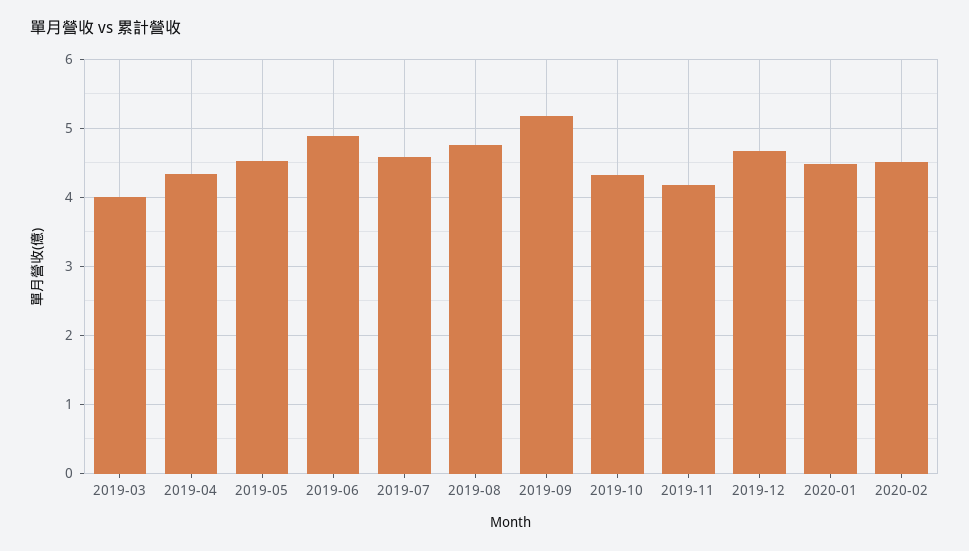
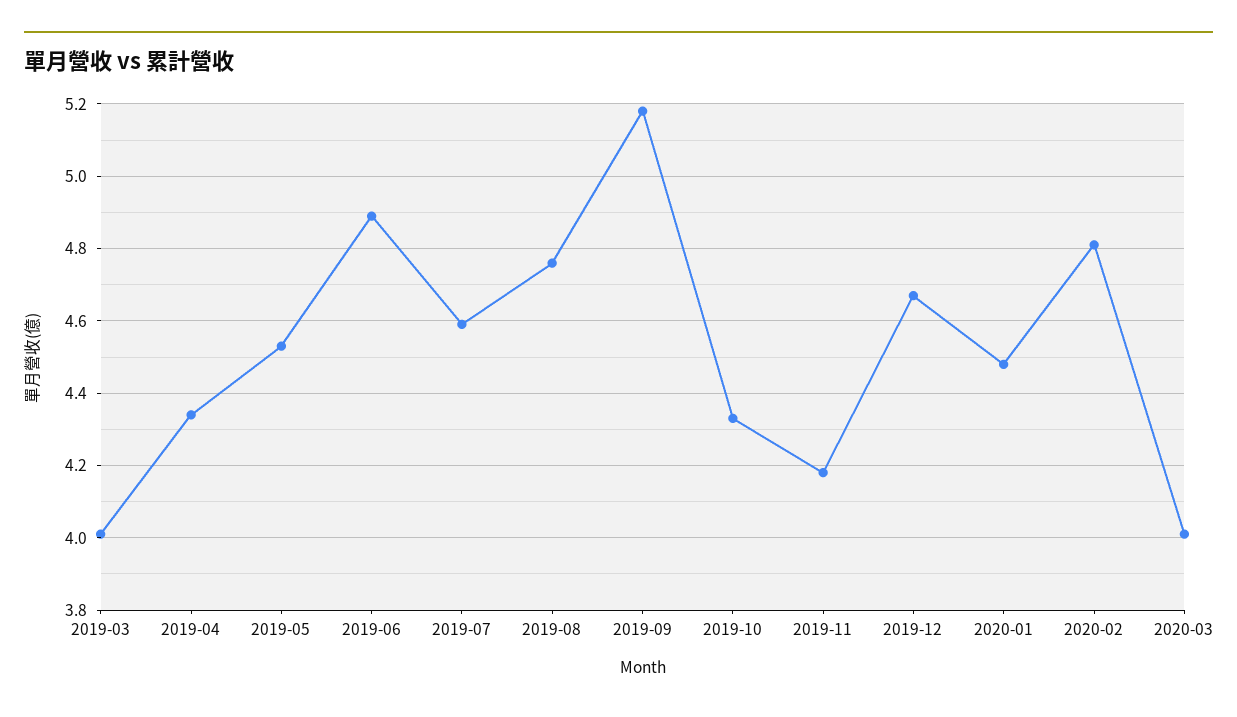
2020-02: 4.5 -> 4.8
2020-03: none -> 4

